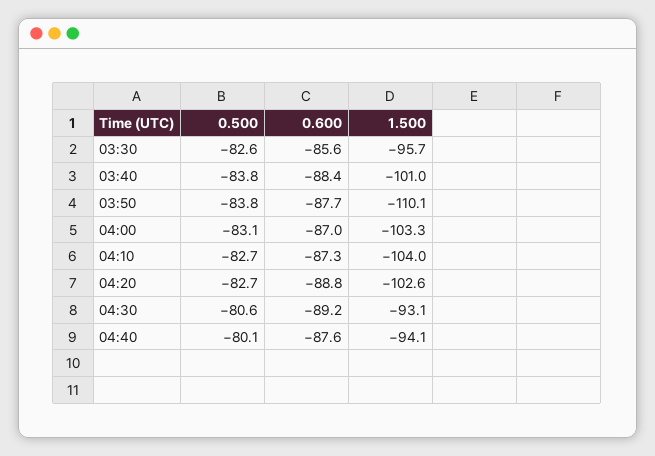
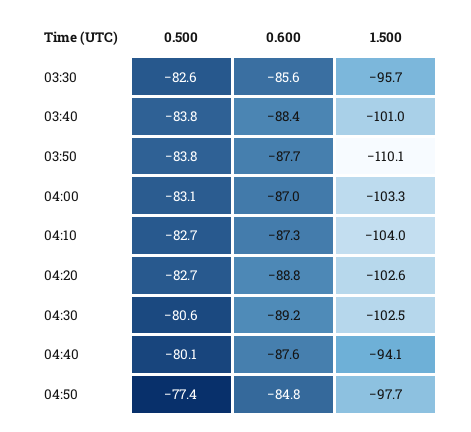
1.500, 04:30: -93.1 -> -102.5
0.500, 04:50: none -> -77.4
0.600, 04:50: none -> -84.8
1.500, 04:50: none -> -97.7

